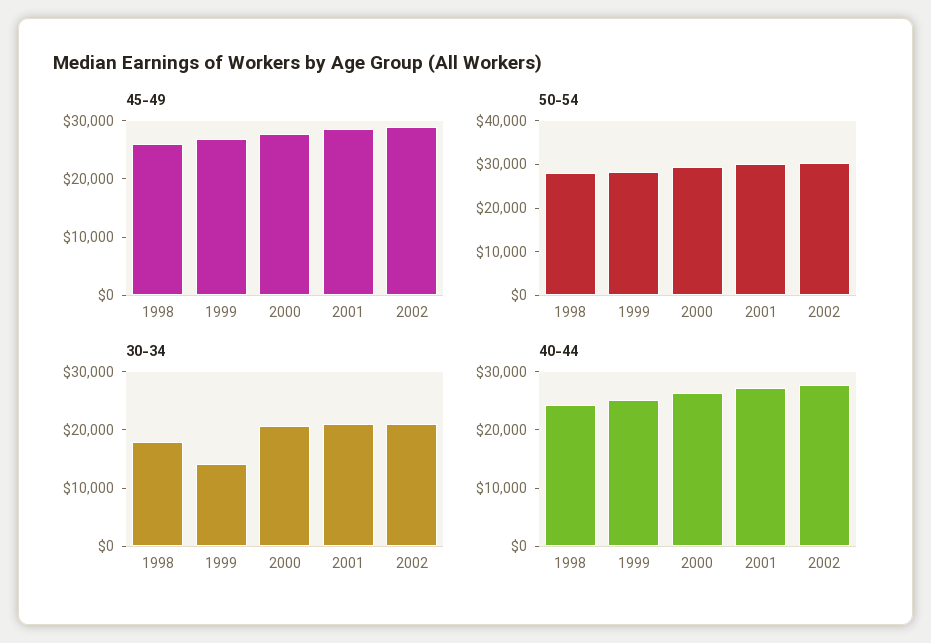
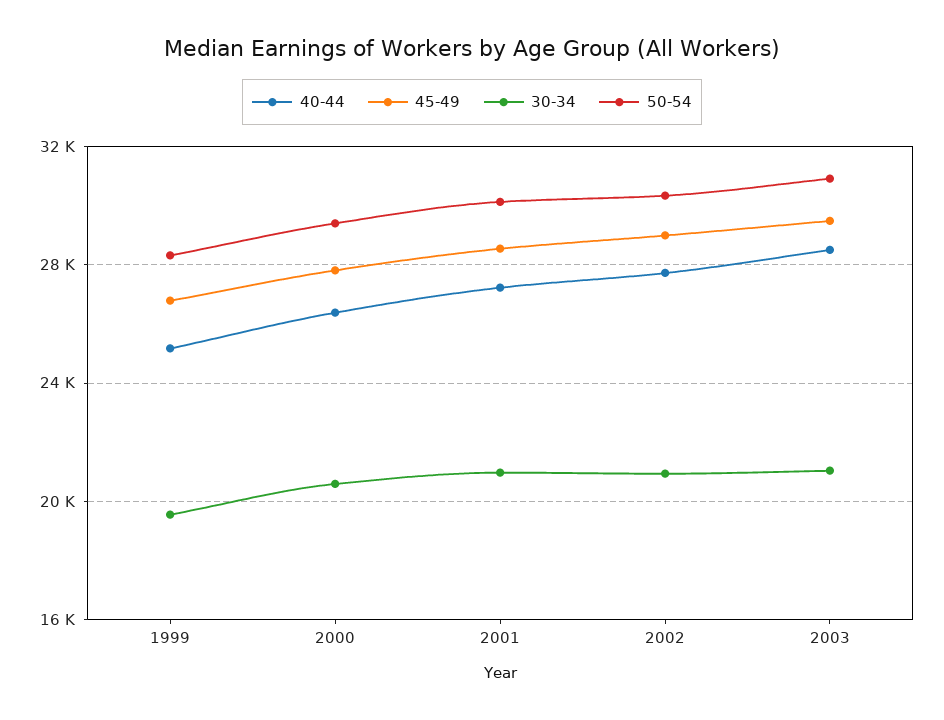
45-49, 1998: 26000 -> none
50-54, 1998: 28000 -> none
30-34, 1998: 18000 -> none
30-34, 1999: 14000 -> 19500
40-44, 1998: 24000 -> none
40-44, 2003: none -> 28500
45-49, 2003: none -> 29500
30-34, 2003: none -> 21000
50-54, 2003: none -> 31000

